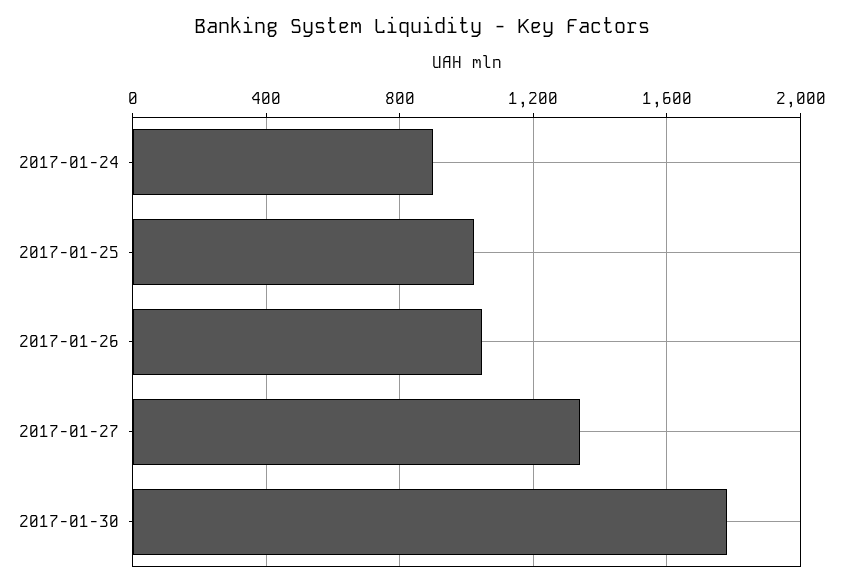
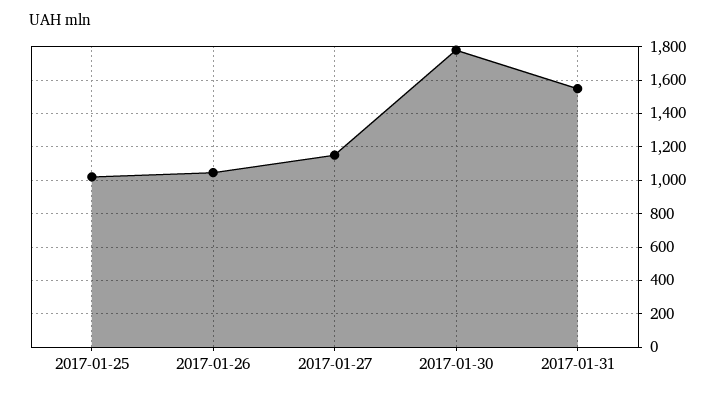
2017-01-24: 900 -> none
2017-01-27: 1350 -> 1150
2017-01-31: none -> 1550

